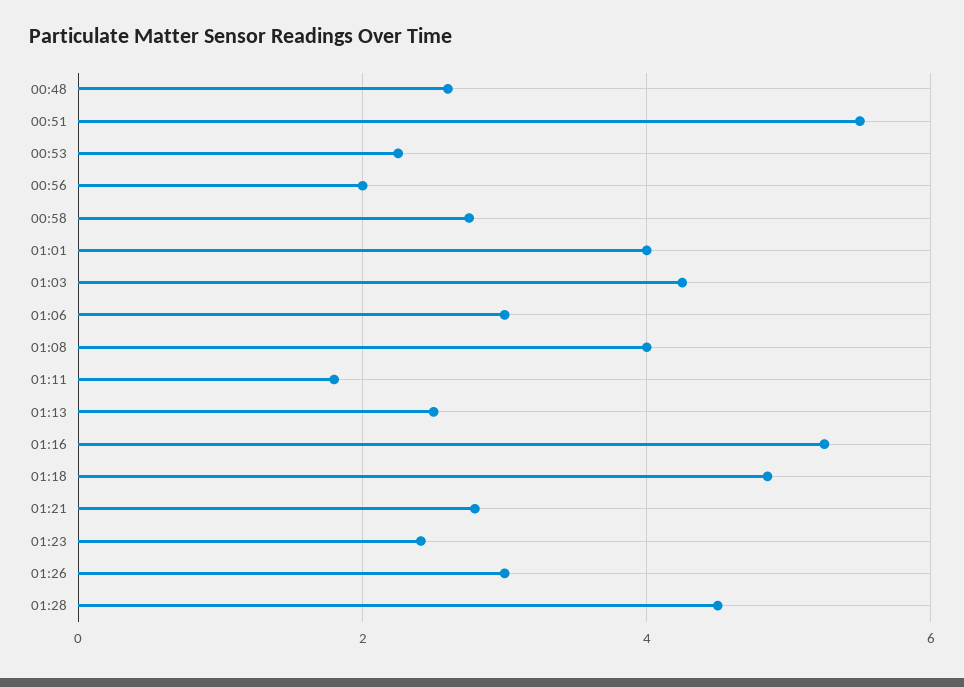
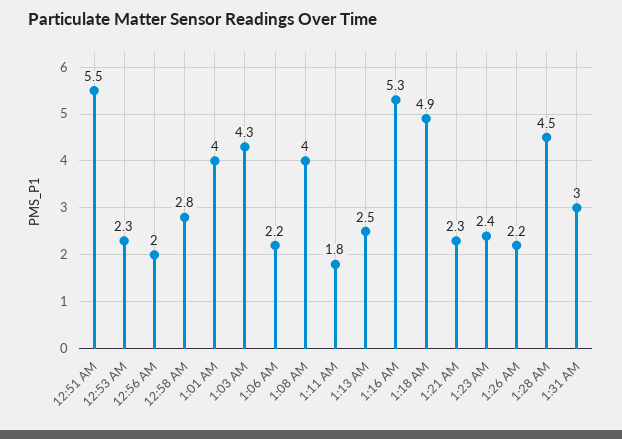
00:48: 2.6 -> none
01:06: 3 -> 2.2
01:21: 2.8 -> 2.3
01:26: 3 -> 2.2
1:31 AM: none -> 3

